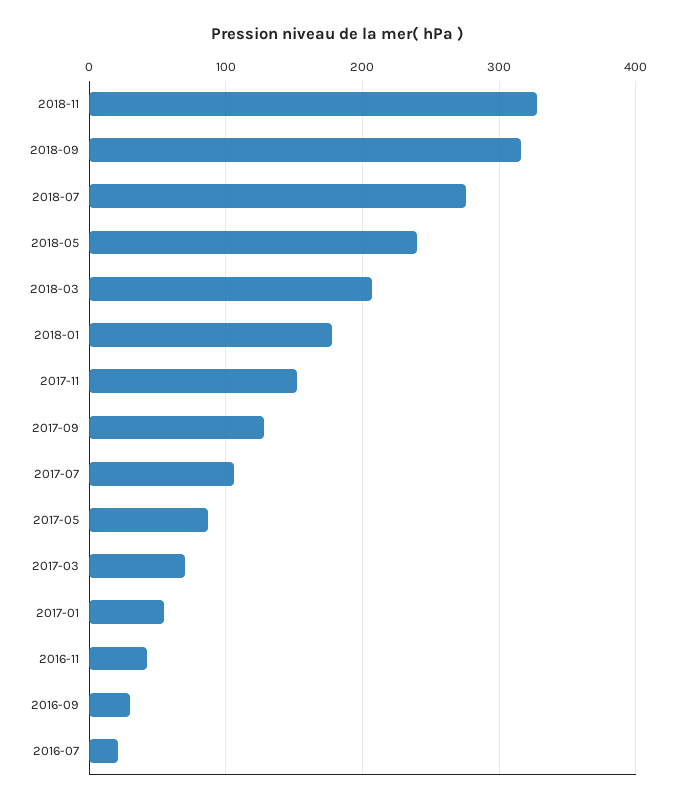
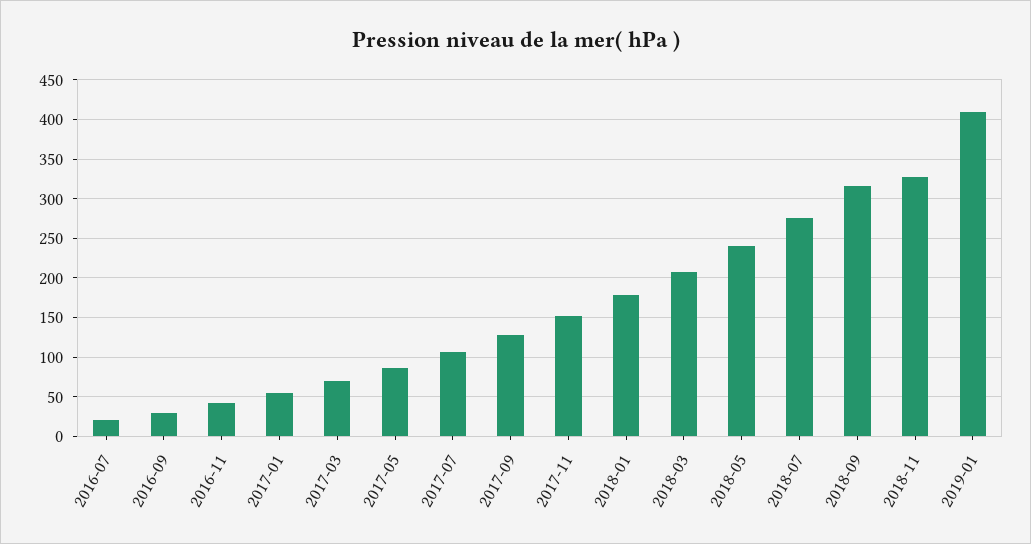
2019-01: none -> 410

